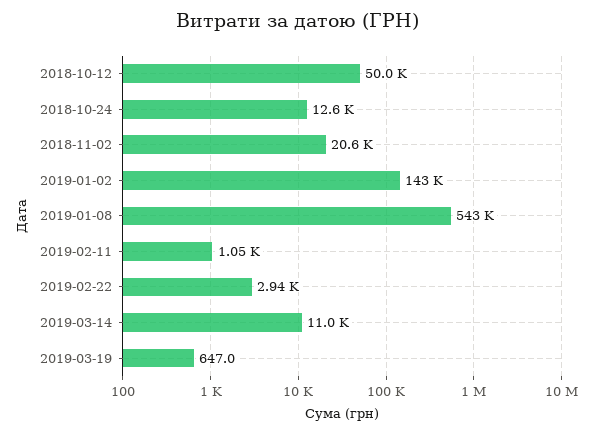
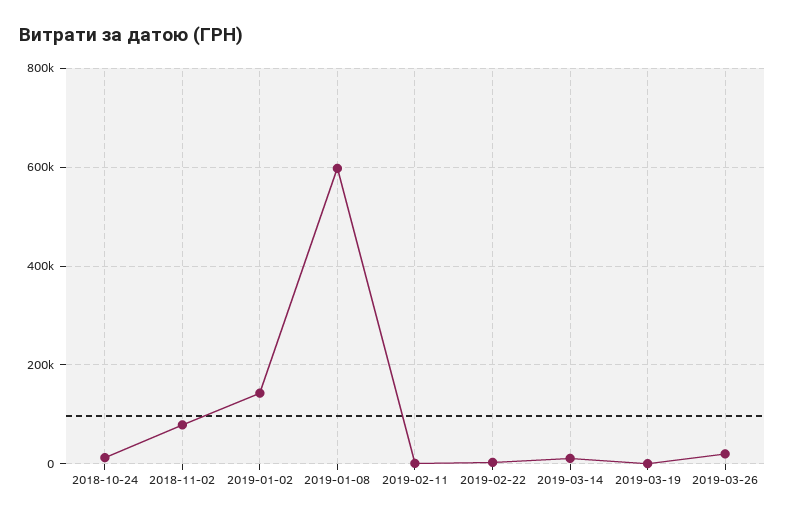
2018-10-12: 50000 -> none
2018-11-02: 20600 -> 80000
2019-01-08: 543000 -> 600000
2019-03-26: none -> 20000

